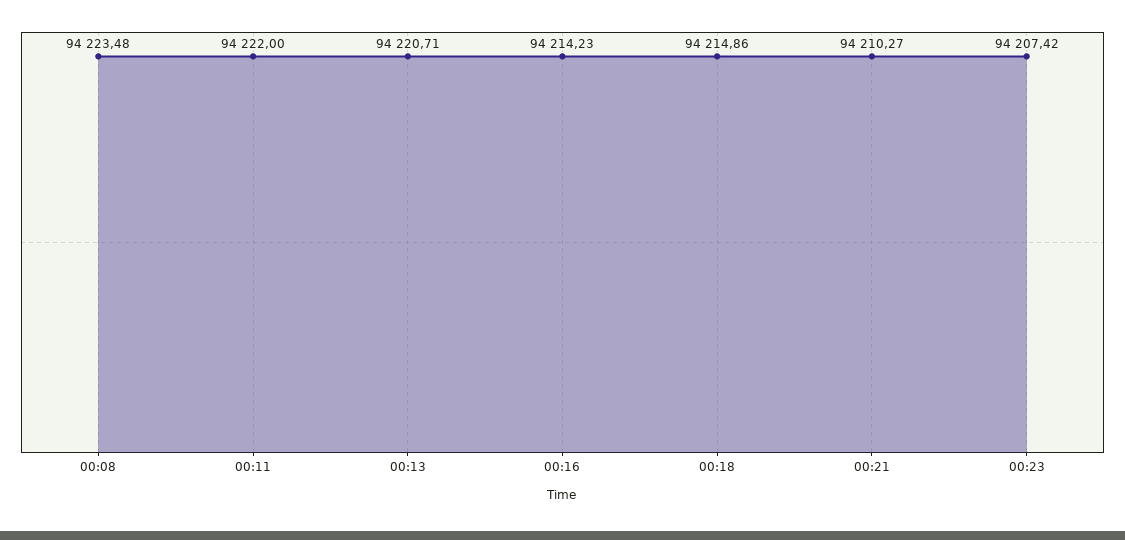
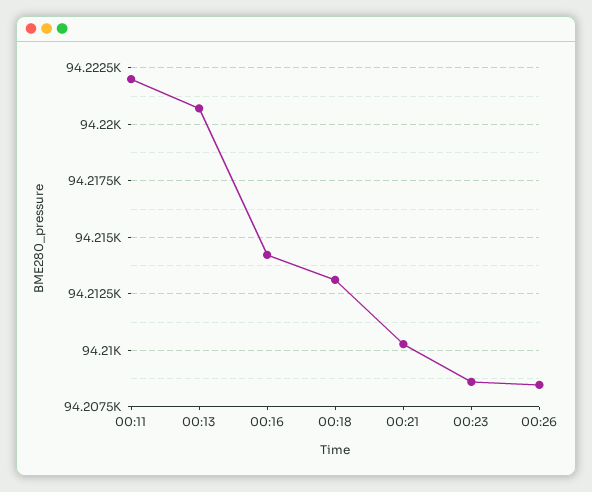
00:08: 94223.48 -> none
00:18: 94214.86 -> 94213
00:23: 94207.42 -> 94208.5
00:26: none -> 94208.5

